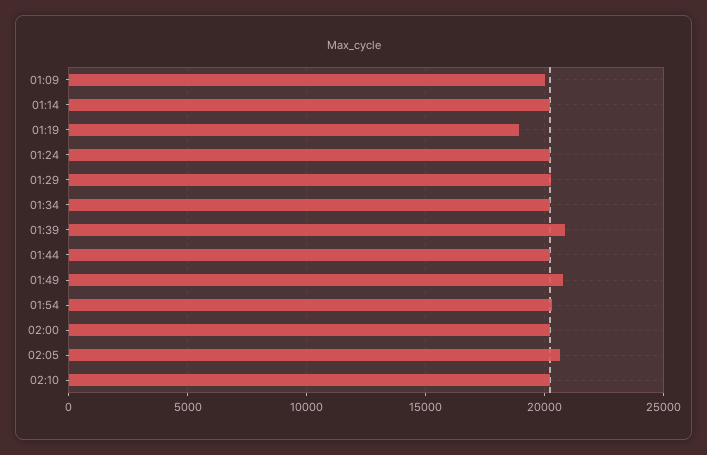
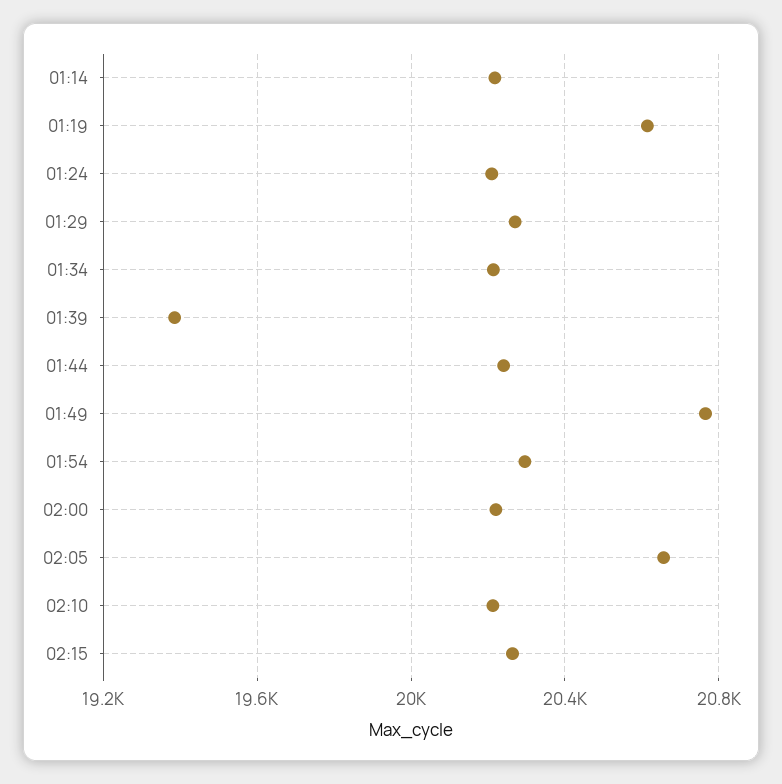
01:09: 20000 -> none
01:19: 19000 -> 20600
01:39: 21000 -> 19400
02:15: none -> 20250

